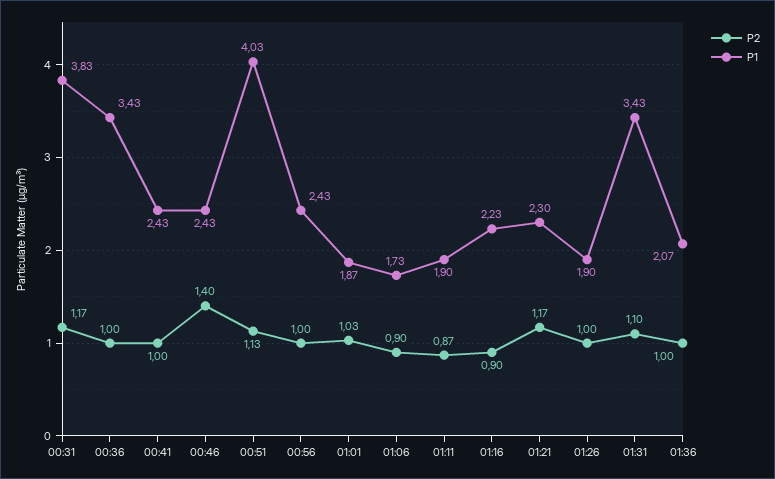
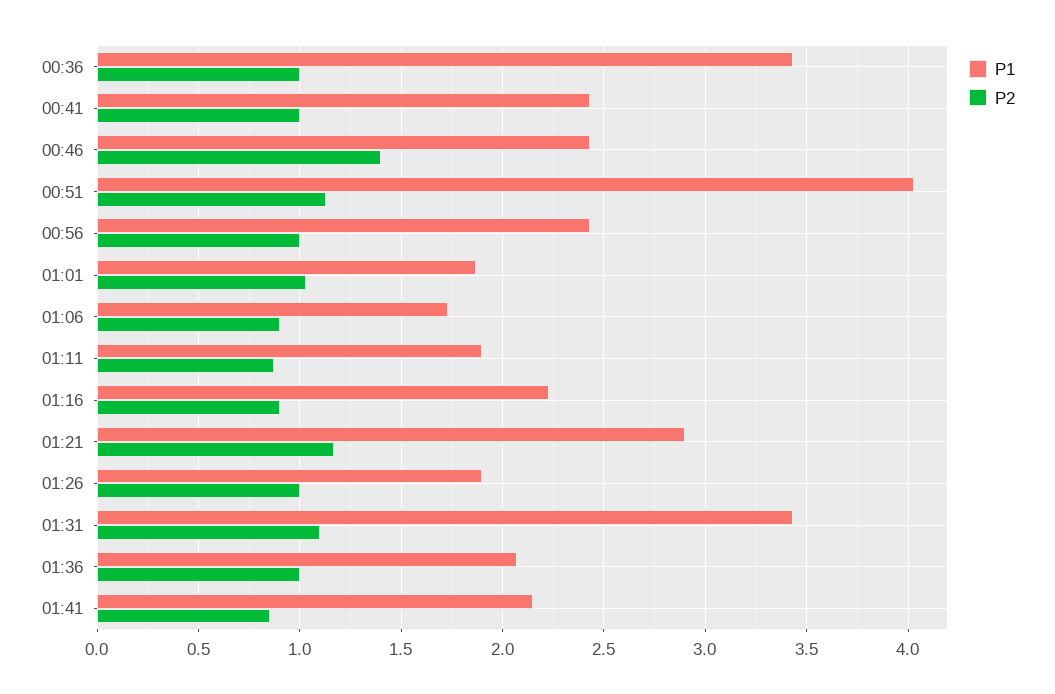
P2, 00:31: 1.17 -> none
P1, 00:31: 3.83 -> none
P1, 01:21: 2.3 -> 2.9
P1, 01:41: none -> 2.15
P2, 01:41: none -> 0.85

